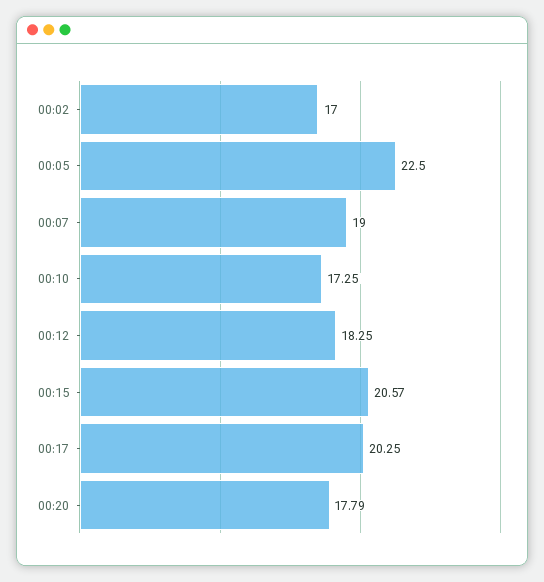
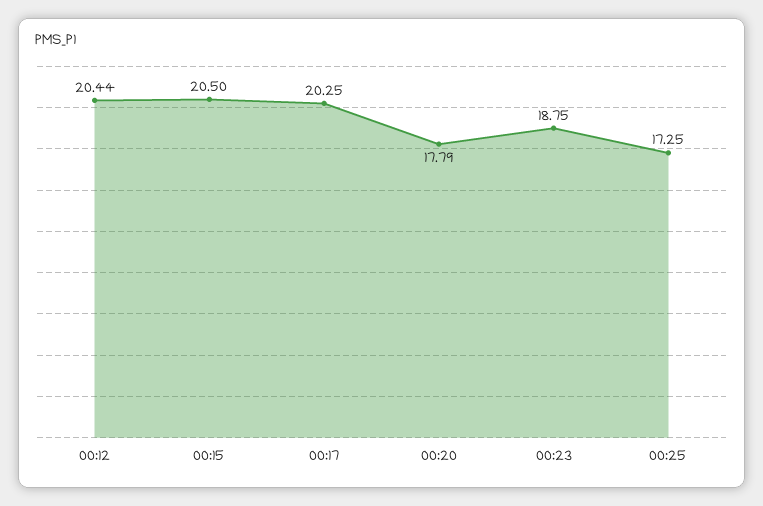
00:02: 17 -> none
00:05: 22.5 -> none
00:07: 19 -> none
00:10: 17.25 -> none
00:12: 18.25 -> 20.44
00:15: 20.57 -> 20.5
00:23: none -> 18.75
00:25: none -> 17.25

